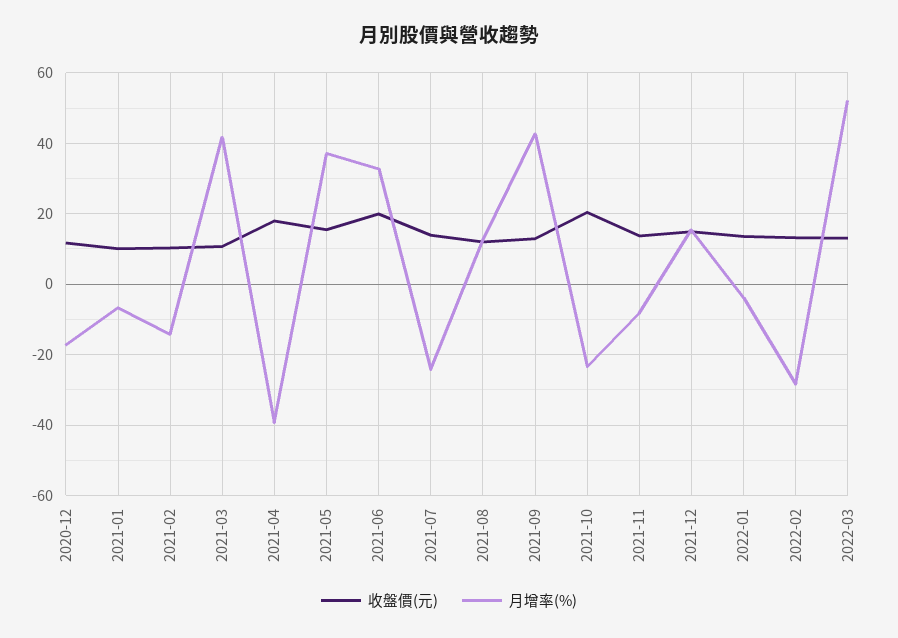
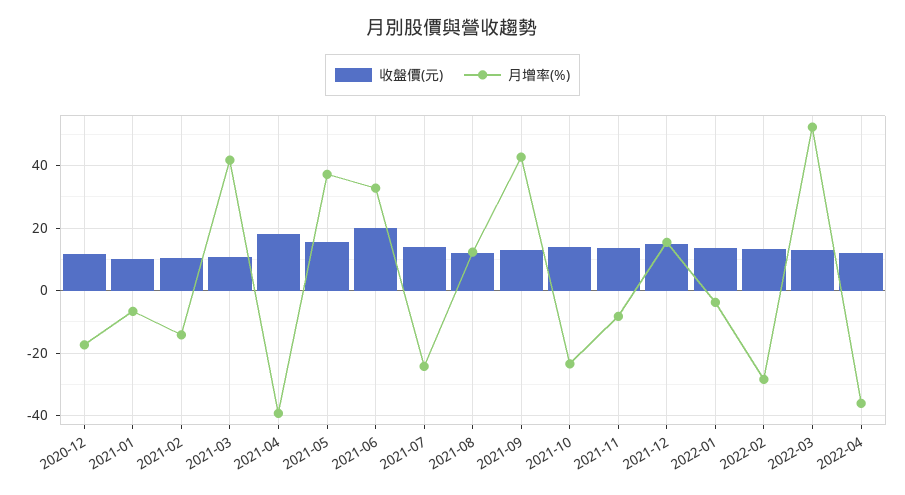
收盤價(元), 2021-10: 20 -> 14
收盤價(元), 2022-04: none -> 12
月增率(%), 2022-04: none -> -36

